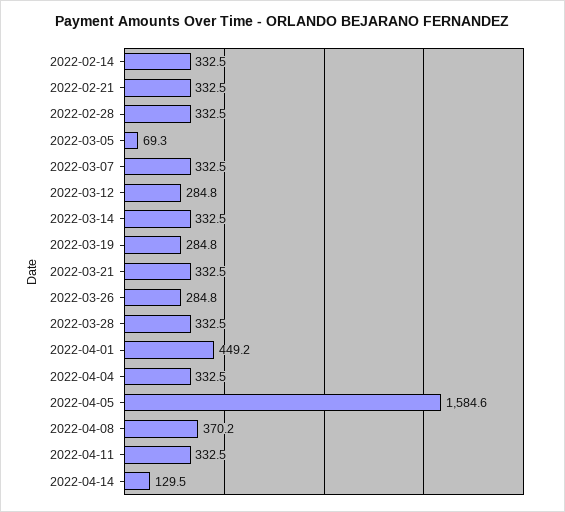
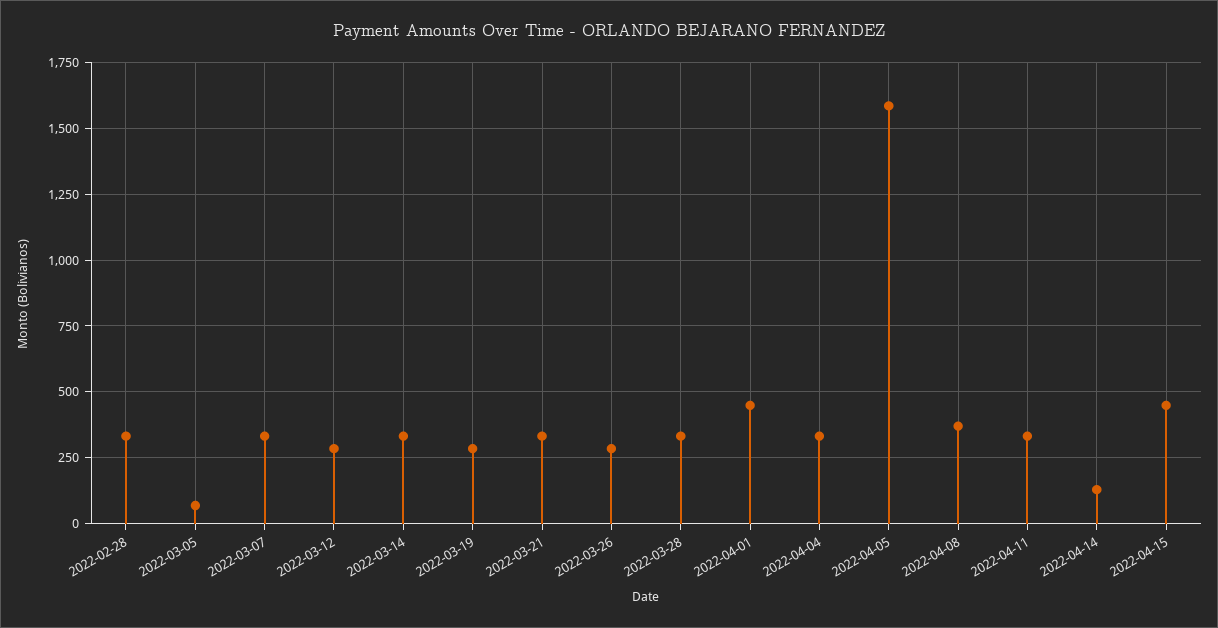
2022-02-14: 332.5 -> none
2022-02-21: 332.5 -> none
2022-04-15: none -> 450

